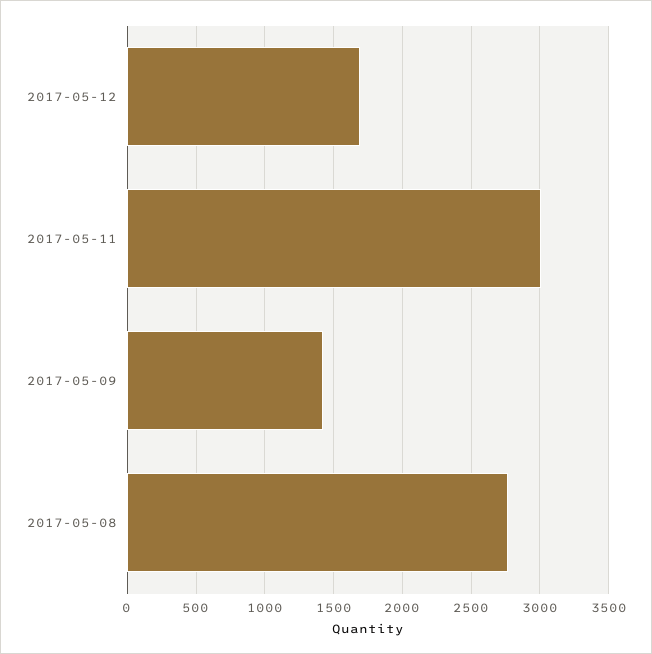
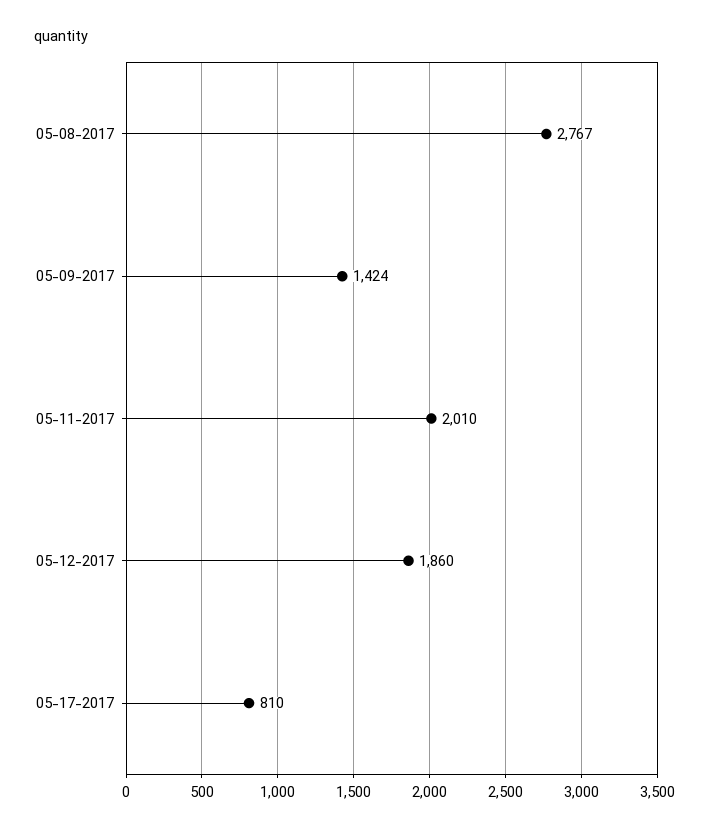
2017-05-12: 1700 -> 1860
2017-05-11: 3000 -> 2010
05-17-2017: none -> 810

